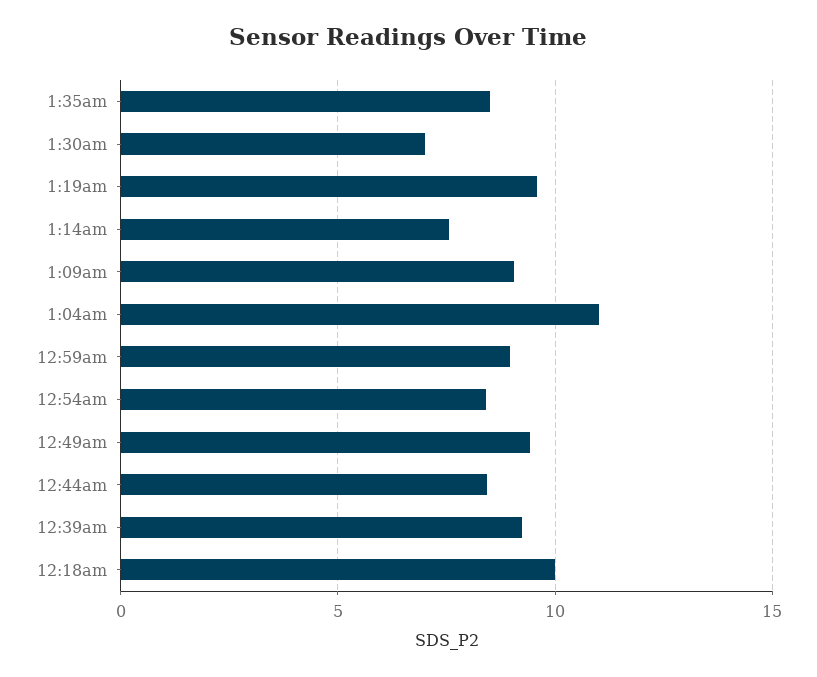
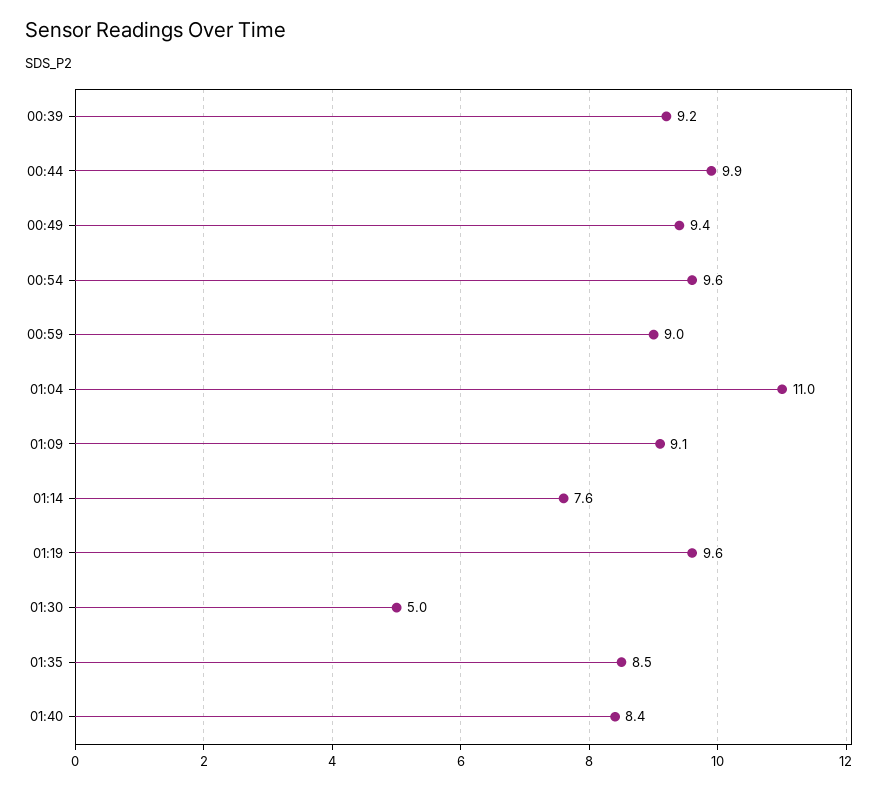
1:30am: 7 -> 5
12:54am: 8.5 -> 9.6
12:44am: 8.5 -> 9.9
12:18am: 10 -> none
01:40: none -> 8.4

